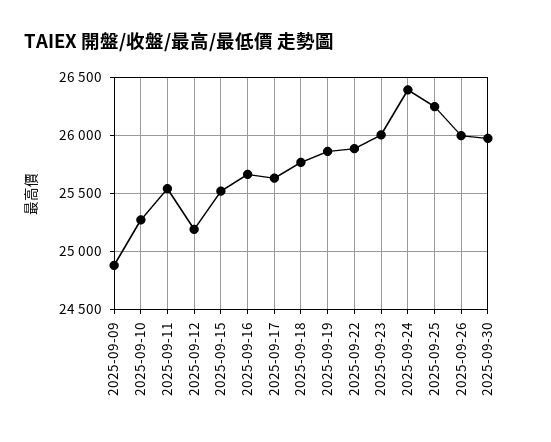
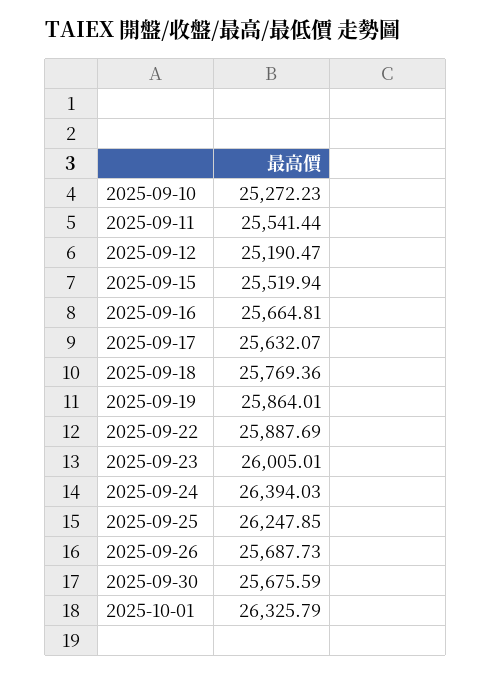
2025-09-09: 24900 -> none
2025-09-26: 26000 -> 25687.73
2025-09-30: 26000 -> 25675.59
2025-10-01: none -> 26325.79

